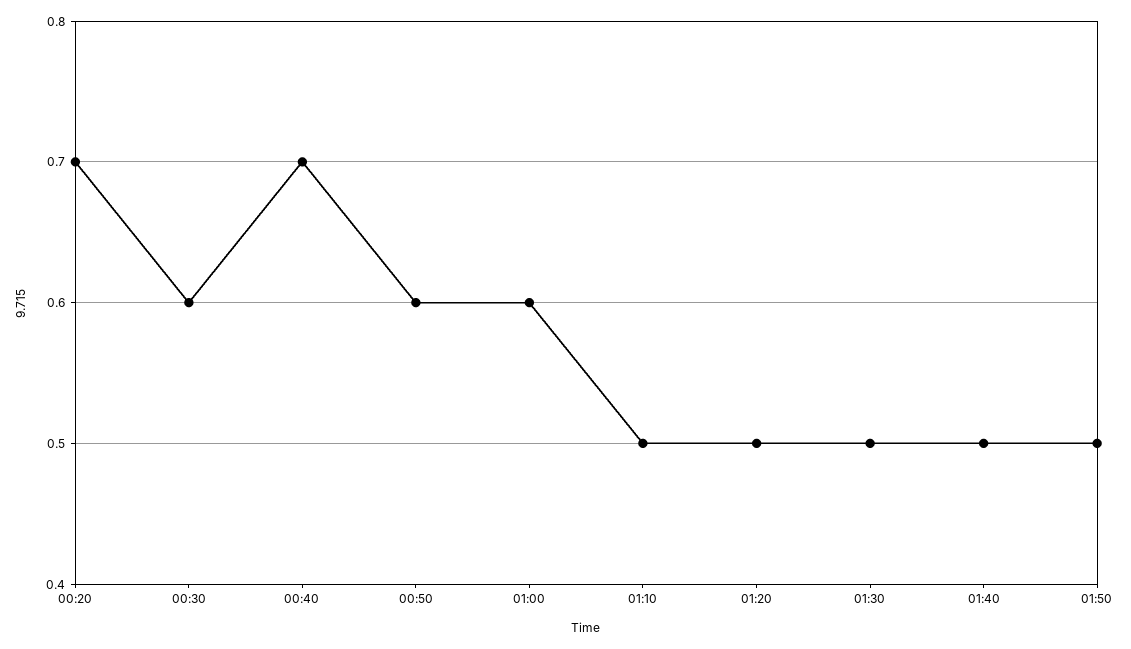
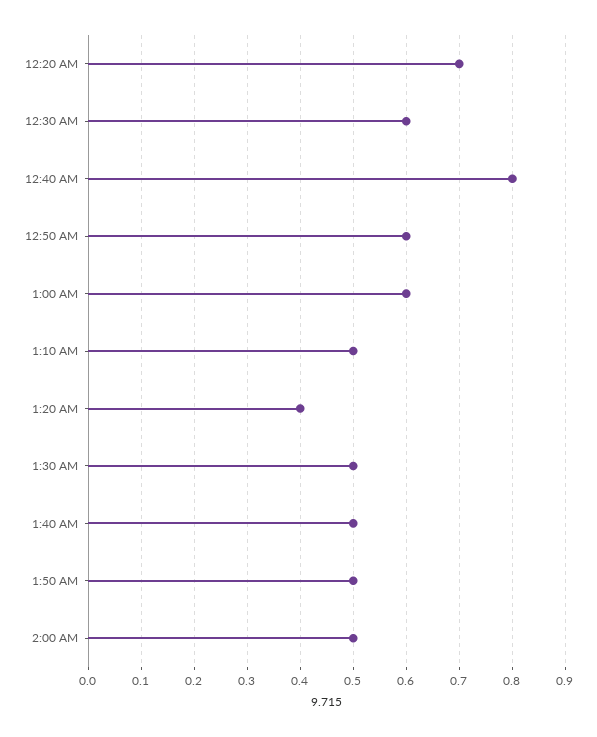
00:40: 0.7 -> 0.8
01:20: 0.5 -> 0.4
2:00 AM: none -> 0.5

